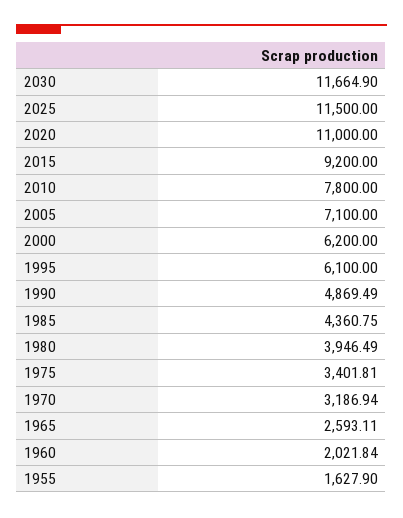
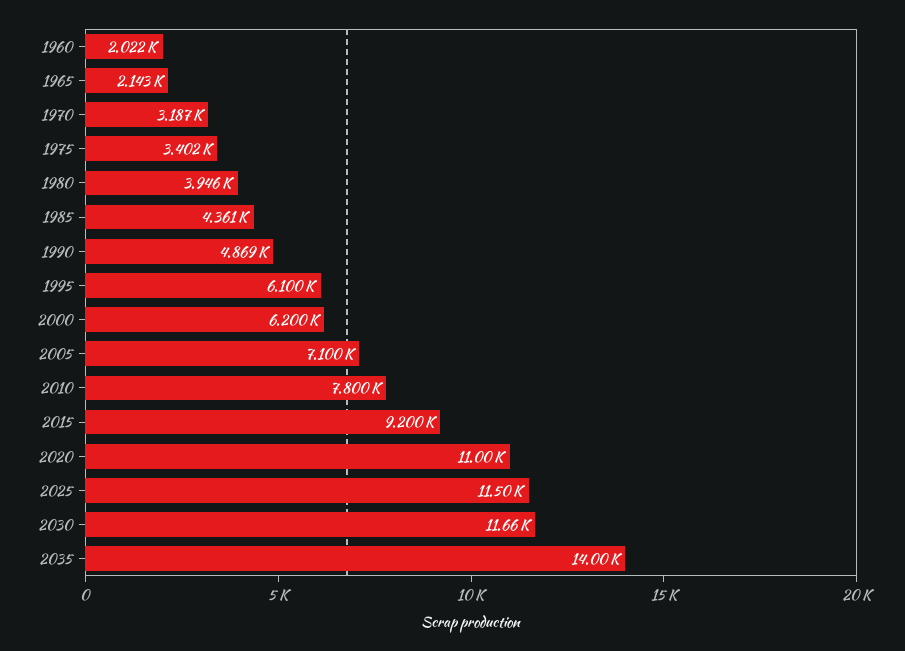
1965: 2593.11 -> 2143
1955: 1627.9 -> none
2035: none -> 14000

